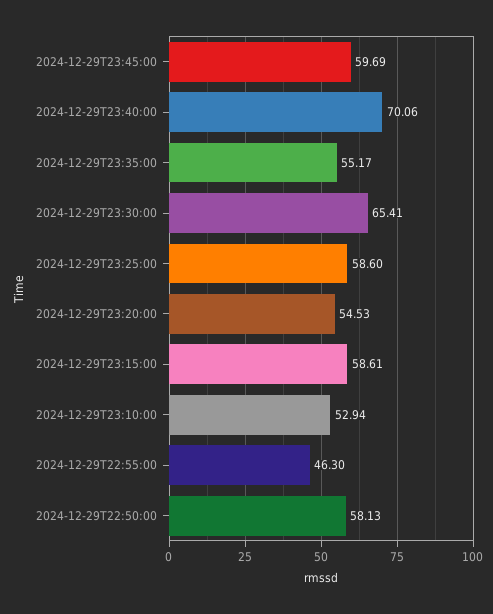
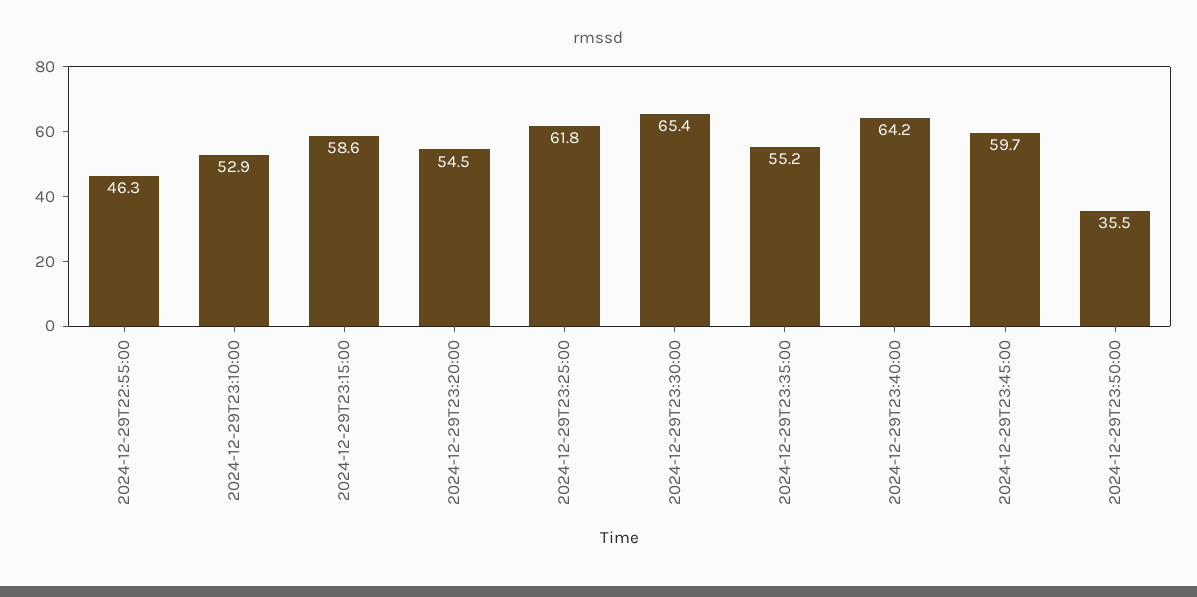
2024-12-29T23:40:00: 70.06 -> 64.2
2024-12-29T23:25:00: 58.6 -> 61.8
2024-12-29T22:50:00: 58.13 -> none
2024-12-29T23:50:00: none -> 35.5

